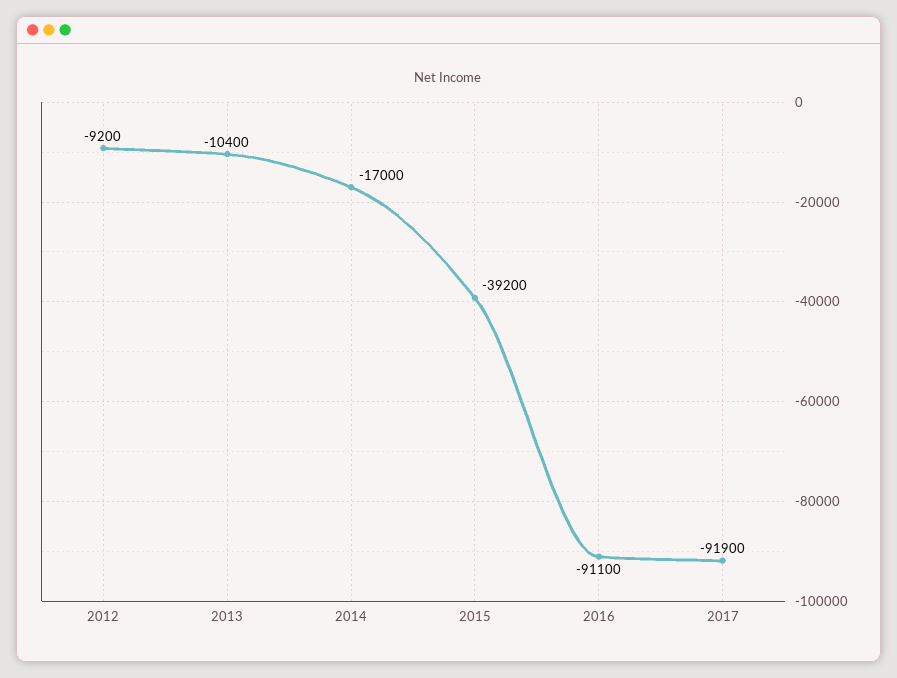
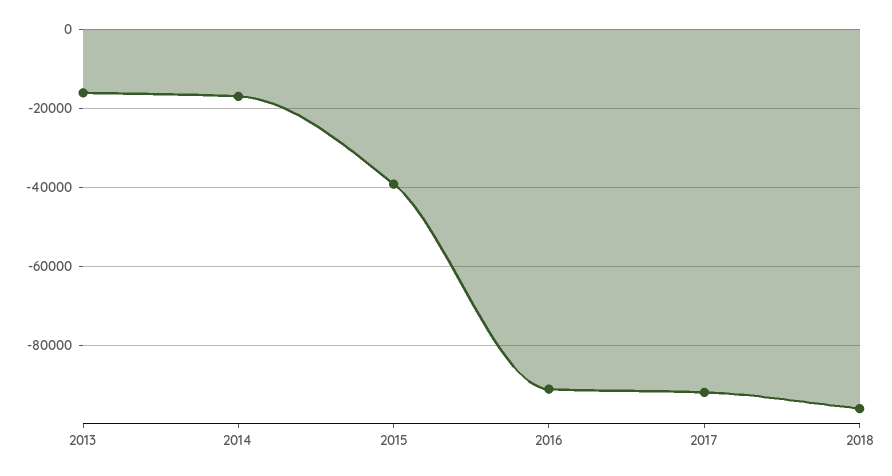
2012: -9200 -> none
2013: -10400 -> -16000
2018: none -> -96000

